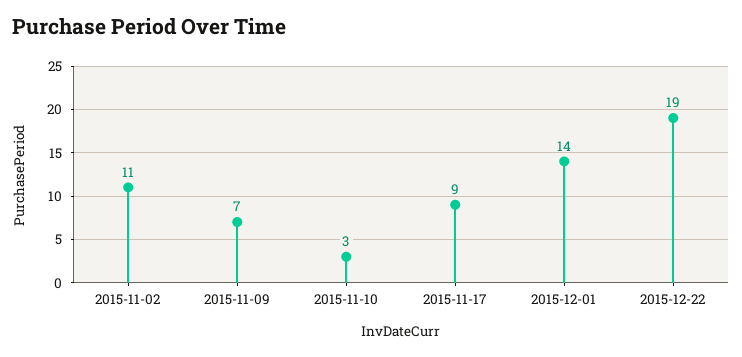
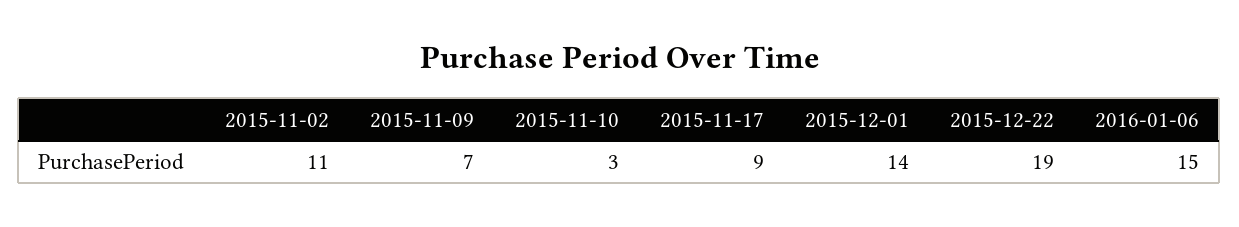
2016-01-06: none -> 15

